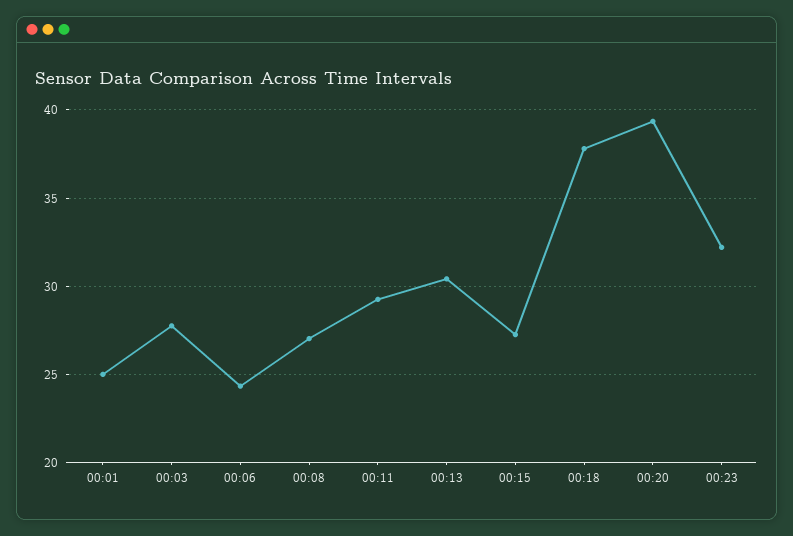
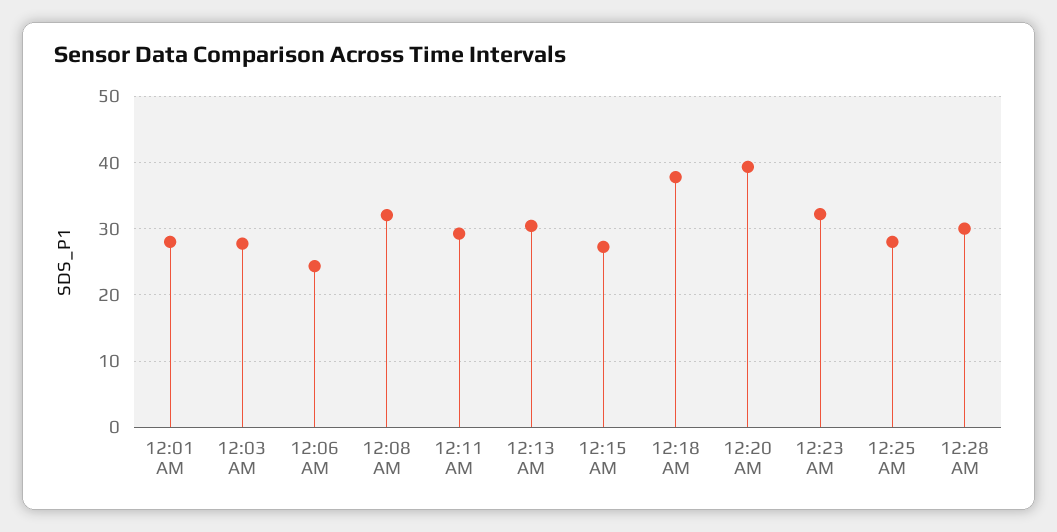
00:01: 25 -> 28
00:08: 27 -> 32
12:25 AM: none -> 28
12:28 AM: none -> 30

